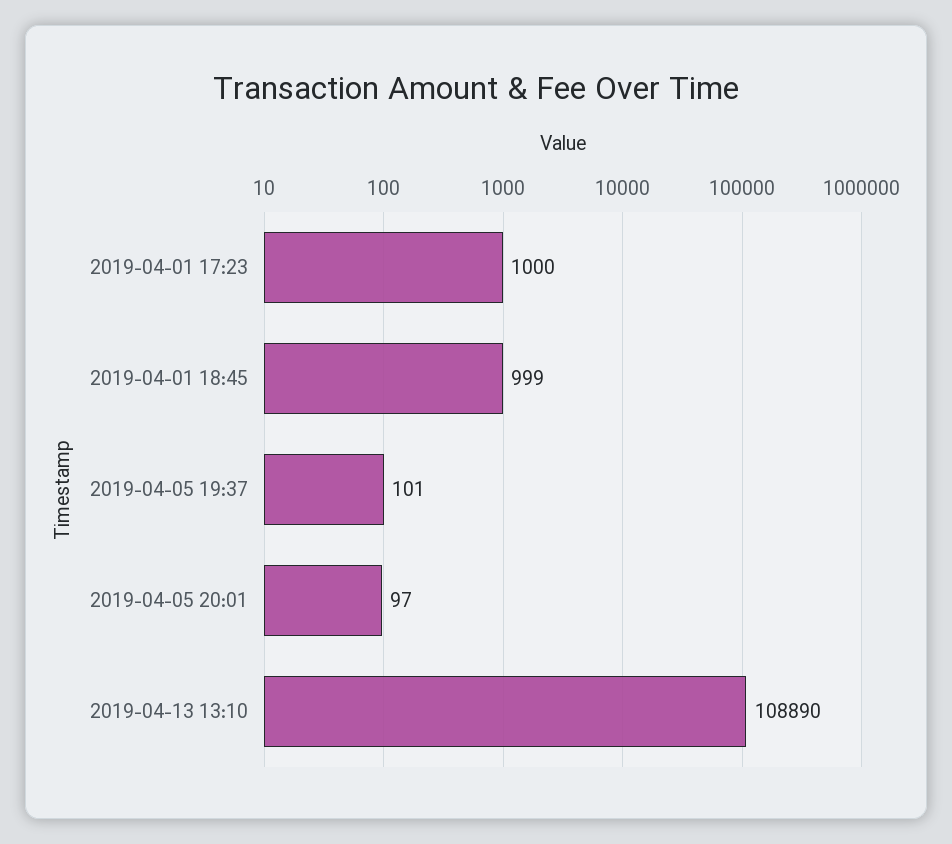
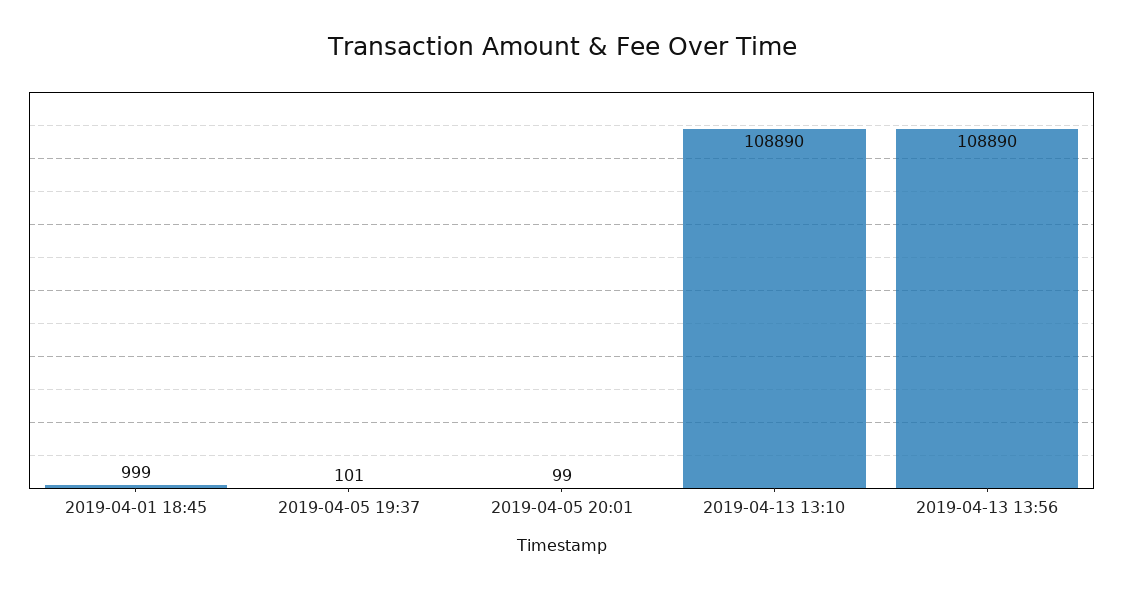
2019-04-01 17:23: 1000 -> none
2019-04-05 20:01: 97 -> 99
2019-04-13 13:56: none -> 108890

